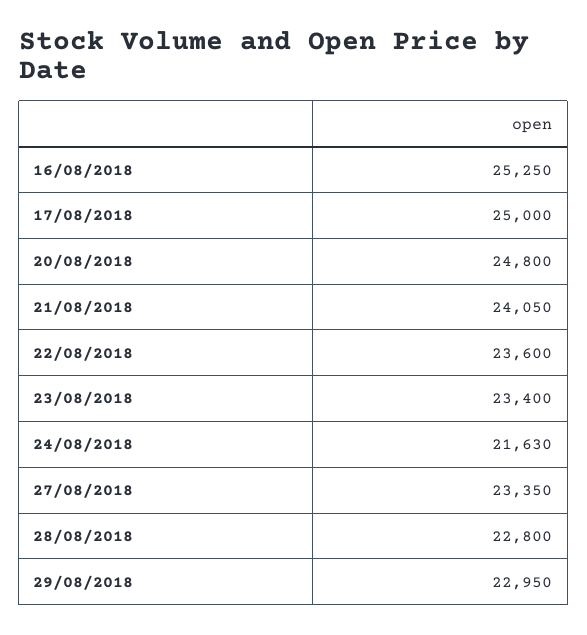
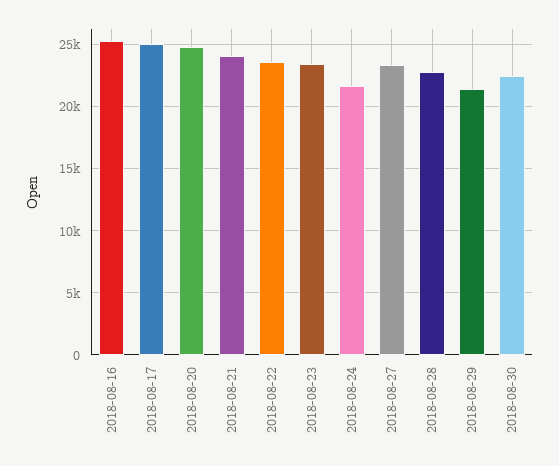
29/08/2018: 22950 -> 21500
2018-08-30: none -> 22500

